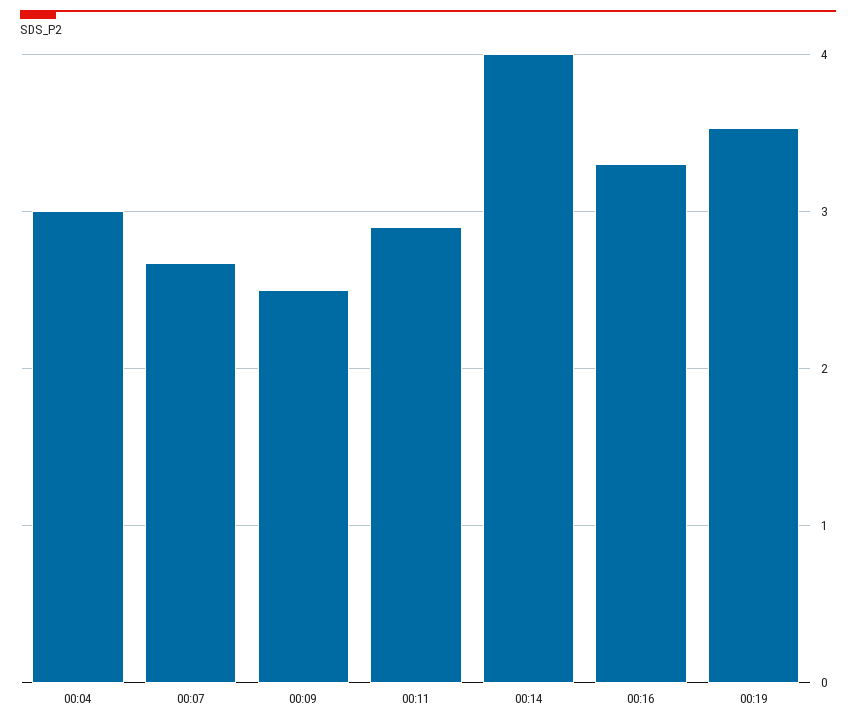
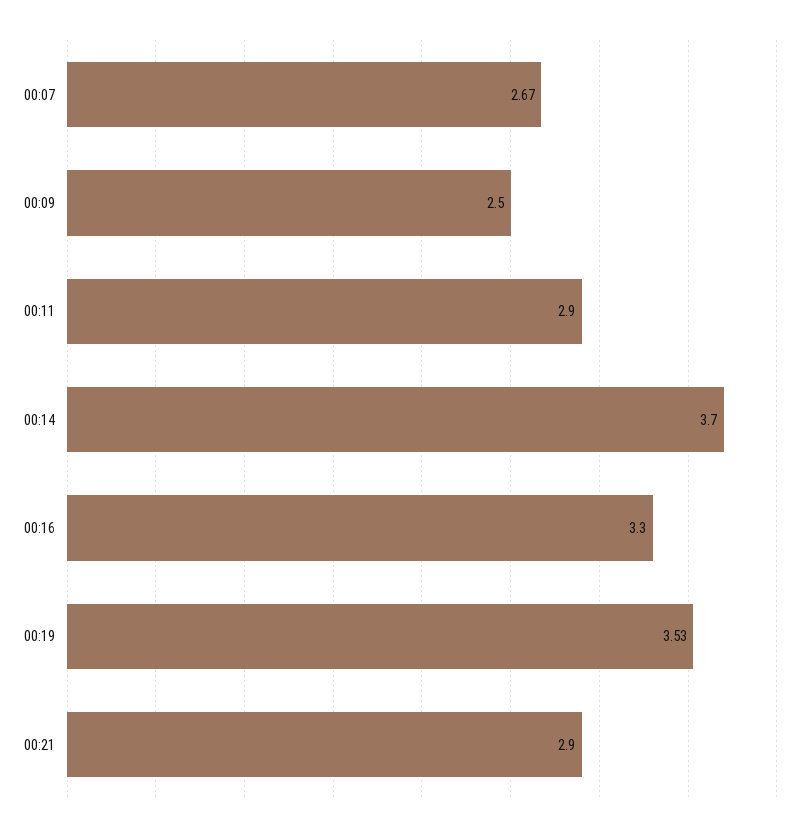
00:04: 3 -> none
00:14: 4 -> 3.7
00:21: none -> 2.9

